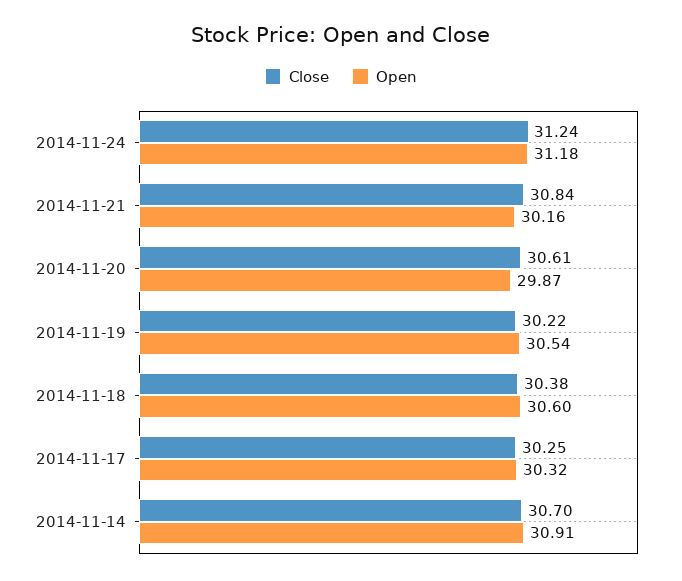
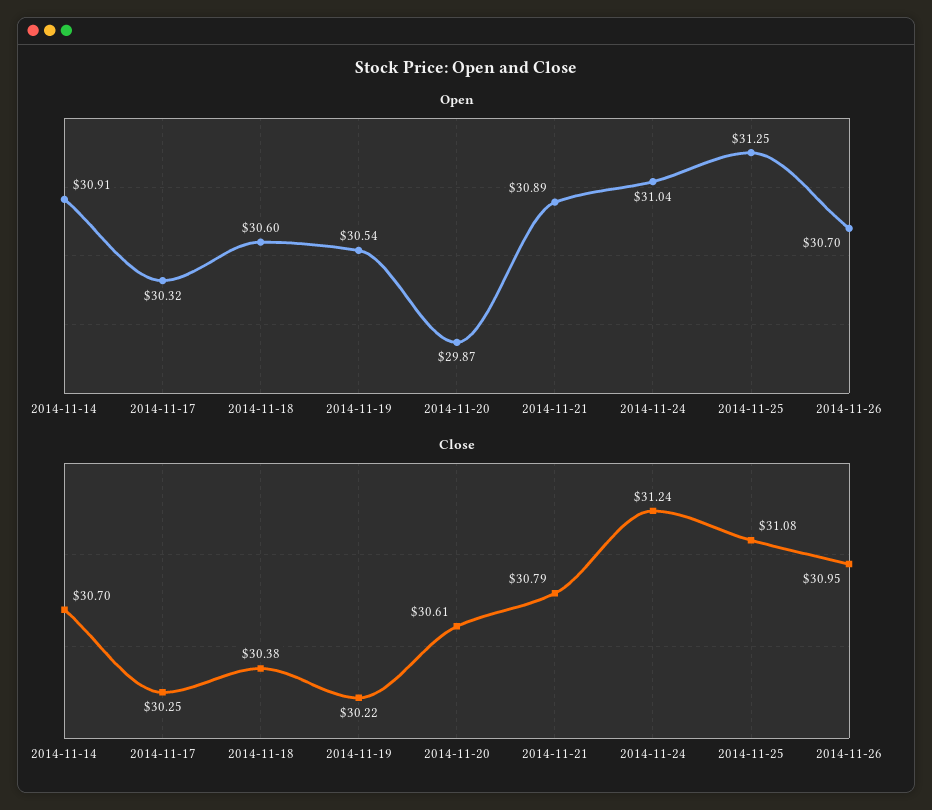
Open, 2014-11-24: 31.18 -> 31.04
Close, 2014-11-21: 30.84 -> 30.79
Open, 2014-11-21: 30.16 -> 30.89
Open, 2014-11-25: none -> 31.25
Open, 2014-11-26: none -> 30.7
Close, 2014-11-25: none -> 31.08
Close, 2014-11-26: none -> 30.95

